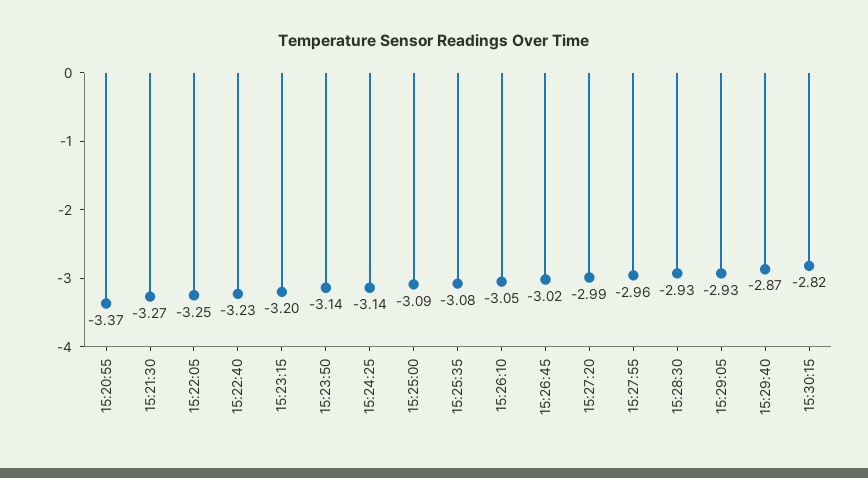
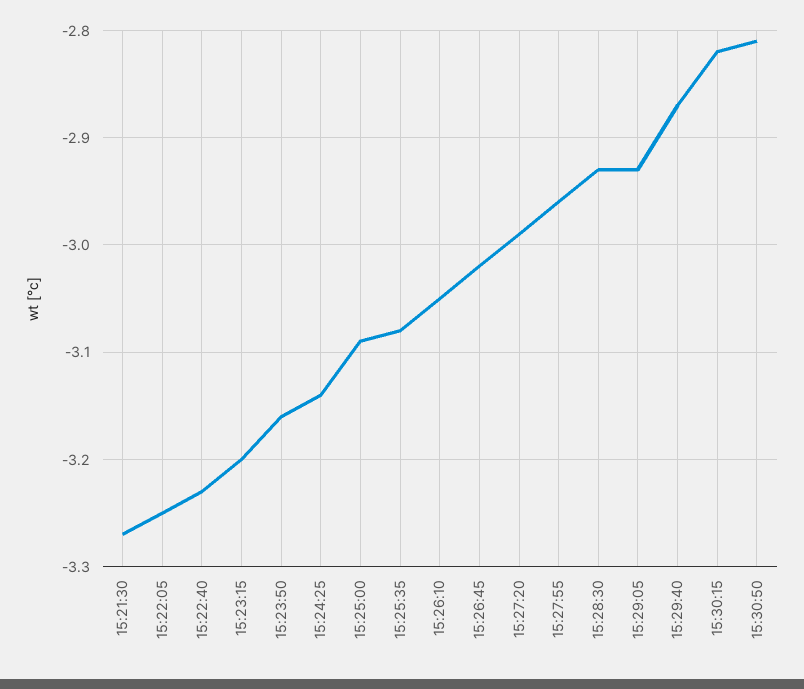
15:20:55: -3.37 -> none
15:23:50: -3.14 -> -3.16
15:30:50: none -> -2.81

